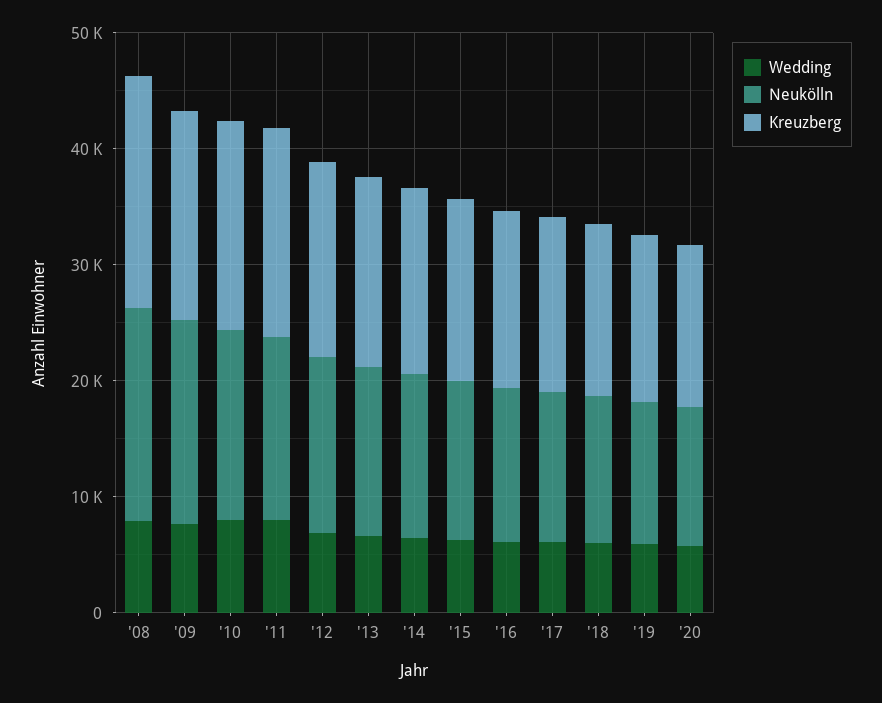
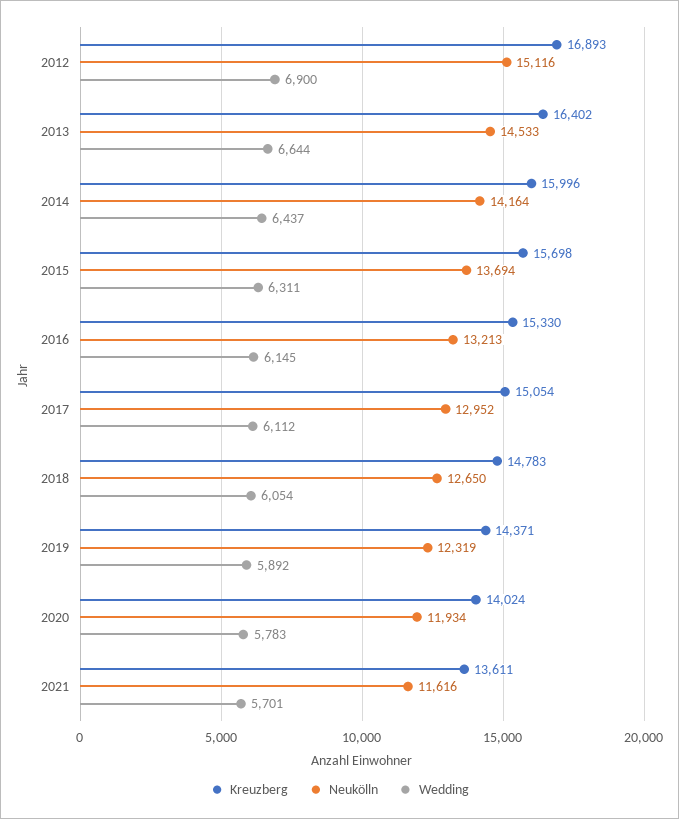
Wedding, '08: 8000 -> none
Neukölln, '08: 18000 -> none
Kreuzberg, '08: 20000 -> none
Wedding, '09: 8000 -> none
Neukölln, '09: 18000 -> none
Kreuzberg, '09: 18000 -> none
Wedding, '10: 8000 -> none
Neukölln, '10: 16000 -> none
Kreuzberg, '10: 18000 -> none
Wedding, '11: 8000 -> none
Neukölln, '11: 16000 -> none
Kreuzberg, '11: 18000 -> none
Kreuzberg, 2021: none -> 13611
Neukölln, 2021: none -> 11616
Wedding, 2021: none -> 5701

